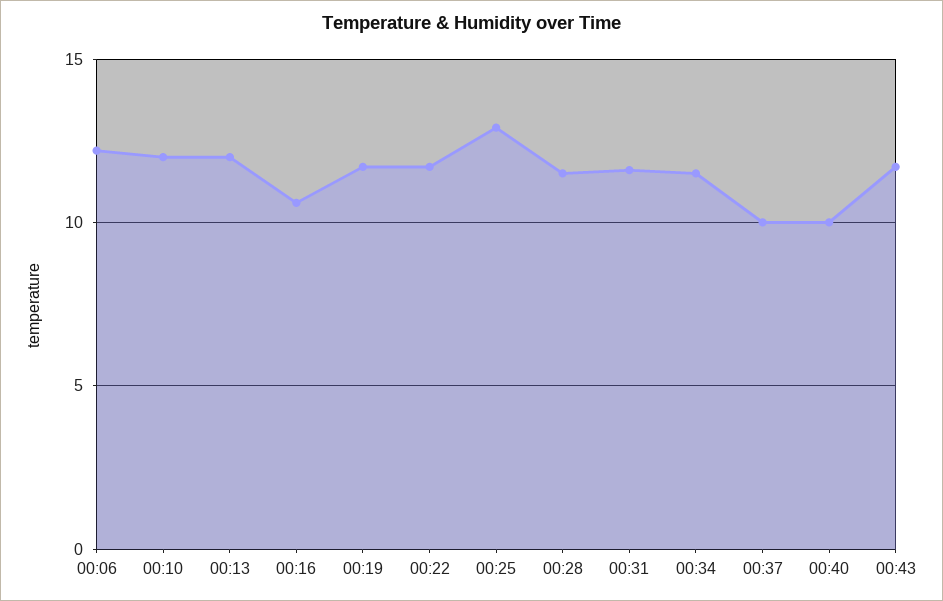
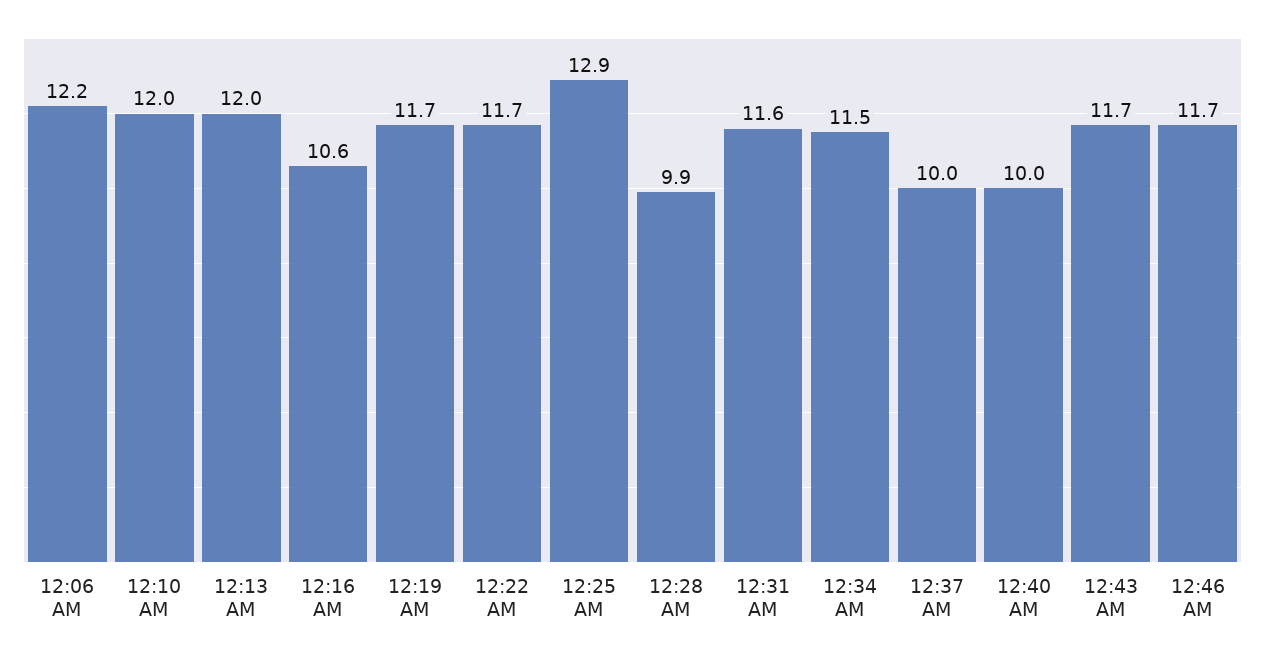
00:28: 11.5 -> 9.9
12:46 AM: none -> 11.7

